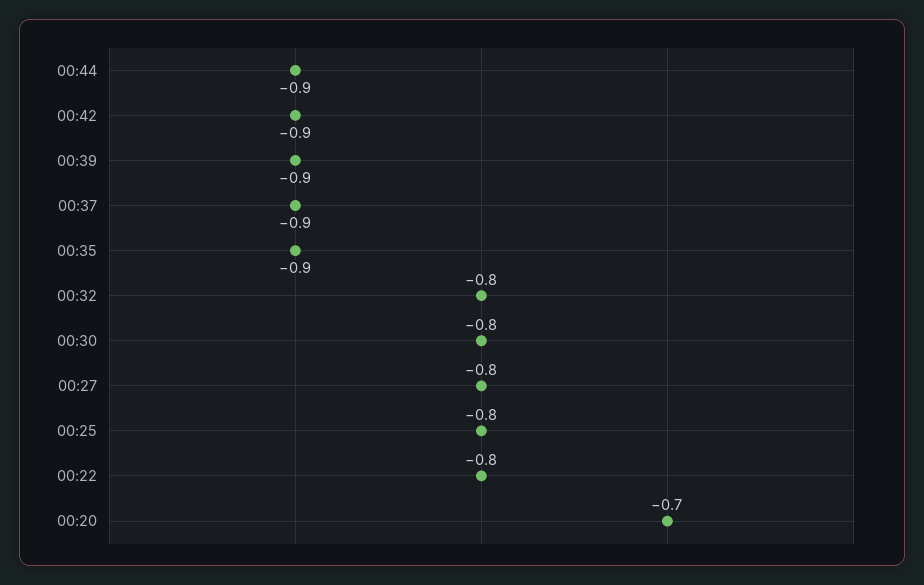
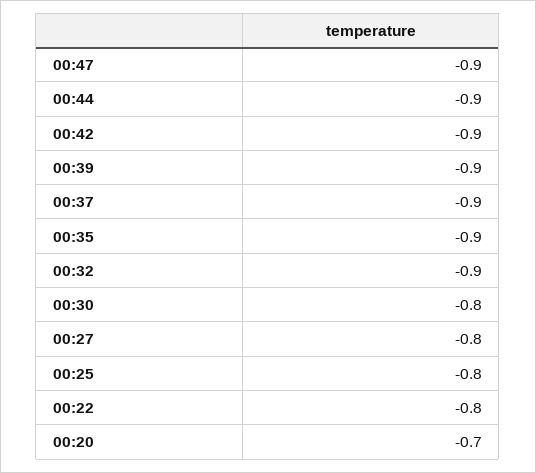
00:32: -0.8 -> -0.9
00:47: none -> -0.9

